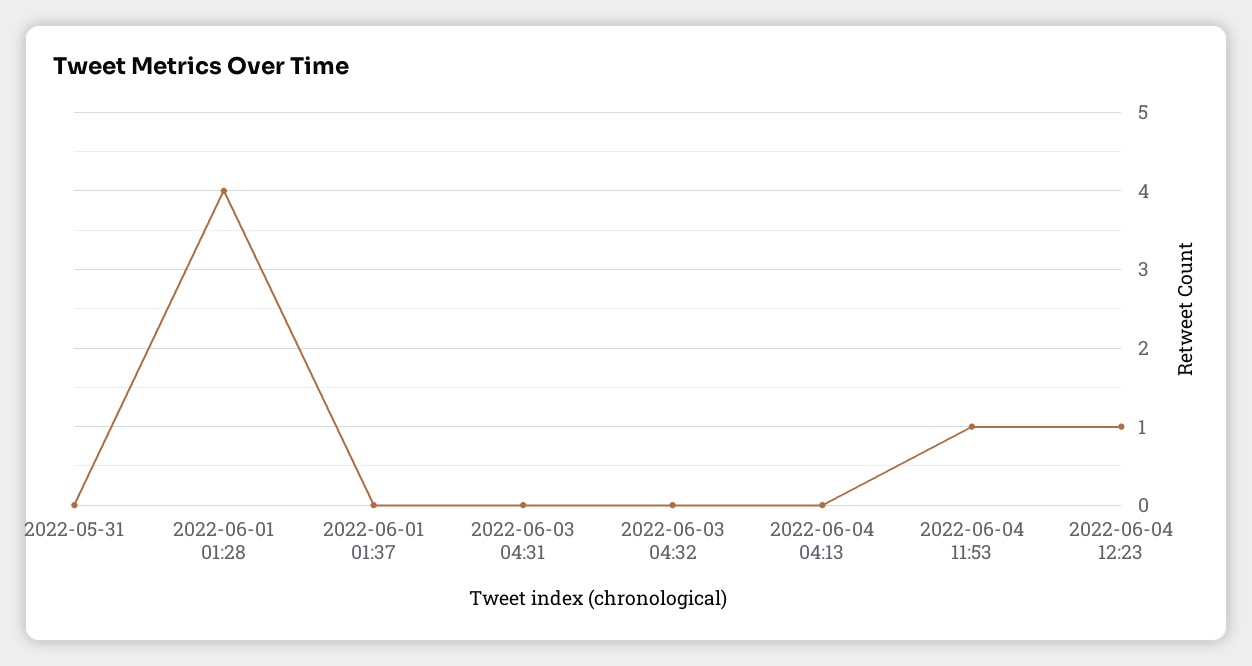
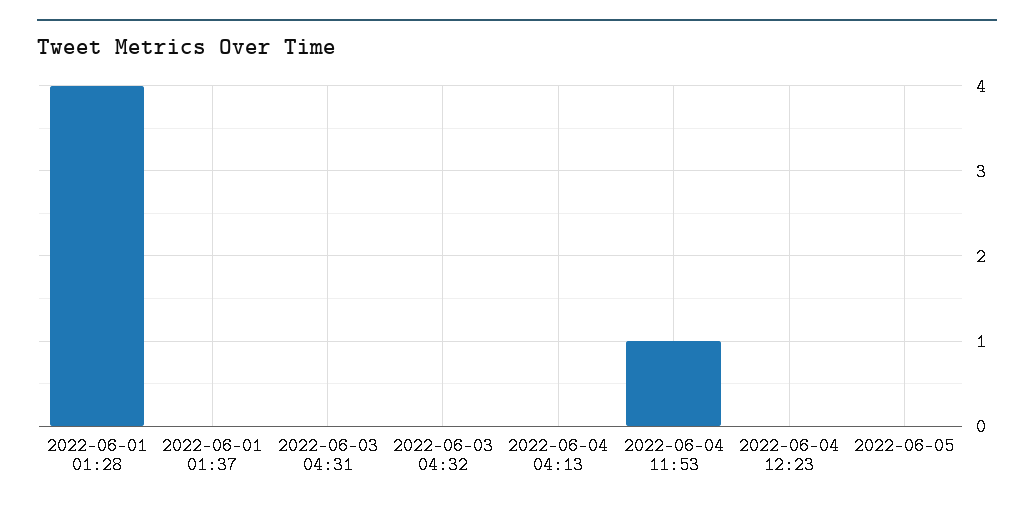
2022-05-31: 0 -> none
2022-06-04 12:23: 1 -> 0
2022-06-05: none -> 0

